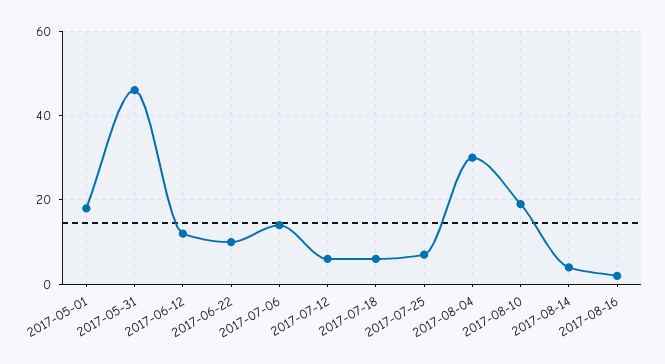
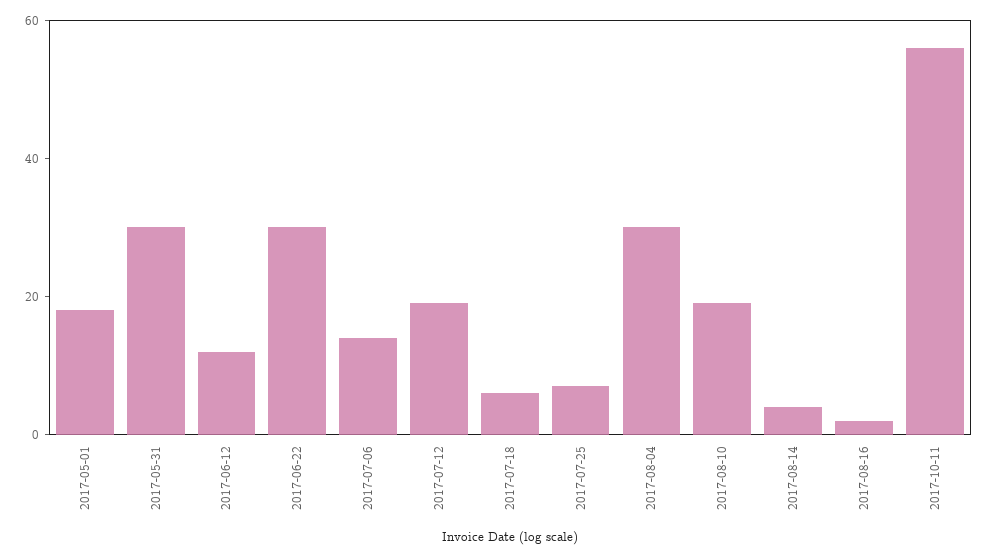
2017-05-31: 45 -> 30
2017-06-22: 10 -> 30
2017-07-12: 5 -> 20
2017-10-11: none -> 55

